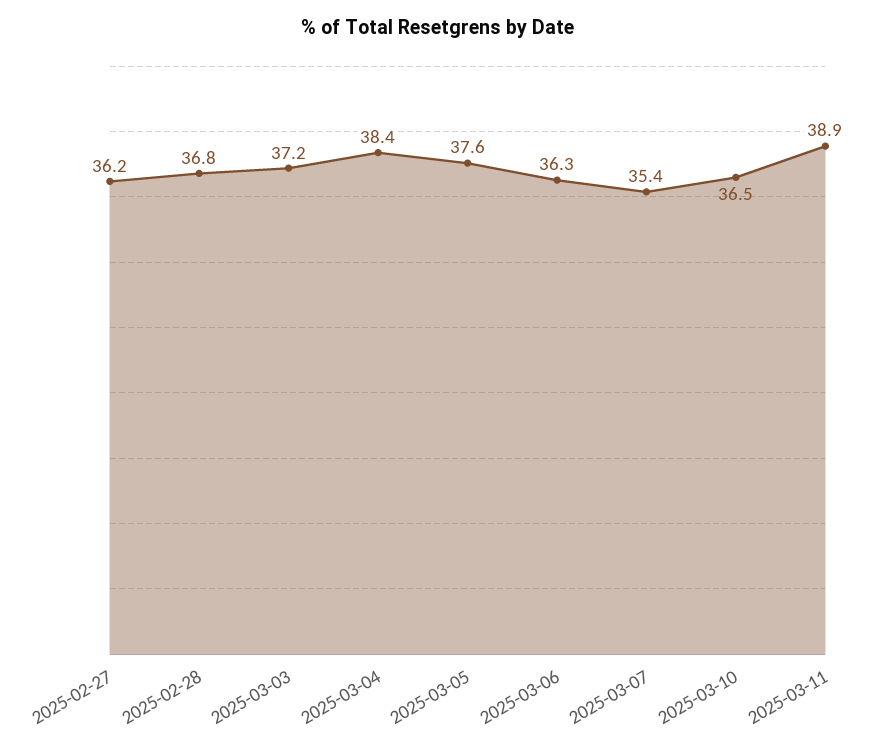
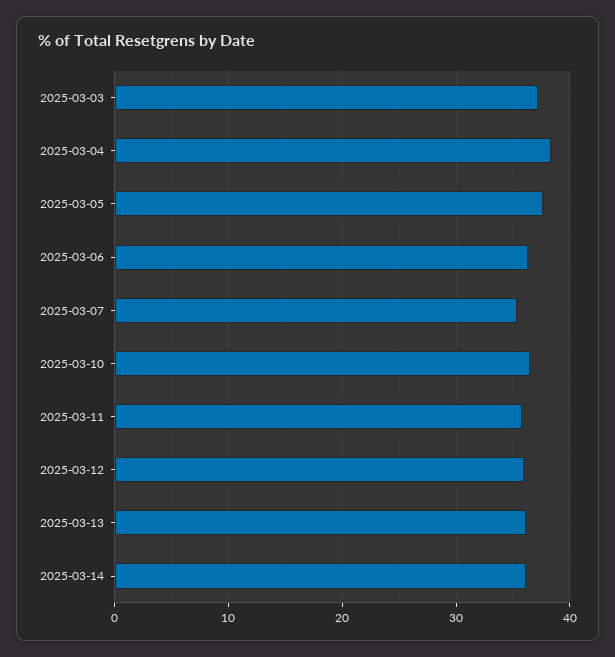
2025-02-27: 36.2 -> none
2025-02-28: 36.8 -> none
2025-03-11: 38.9 -> 36
2025-03-12: none -> 36
2025-03-13: none -> 36
2025-03-14: none -> 36

